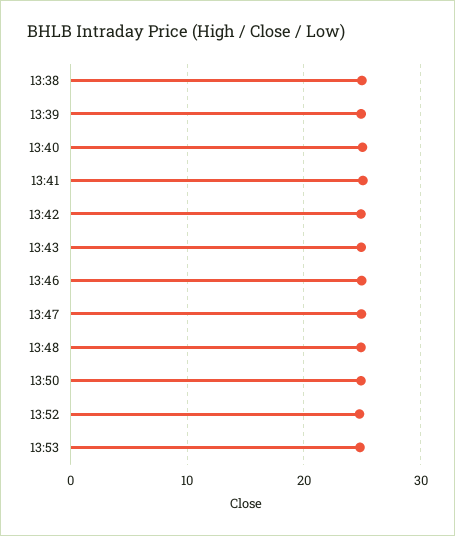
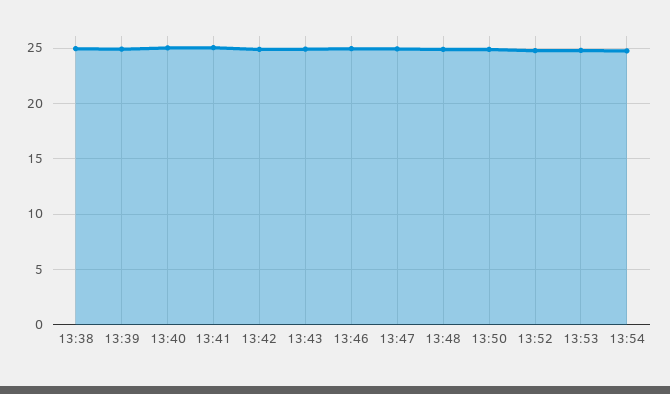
13:54: none -> 25

